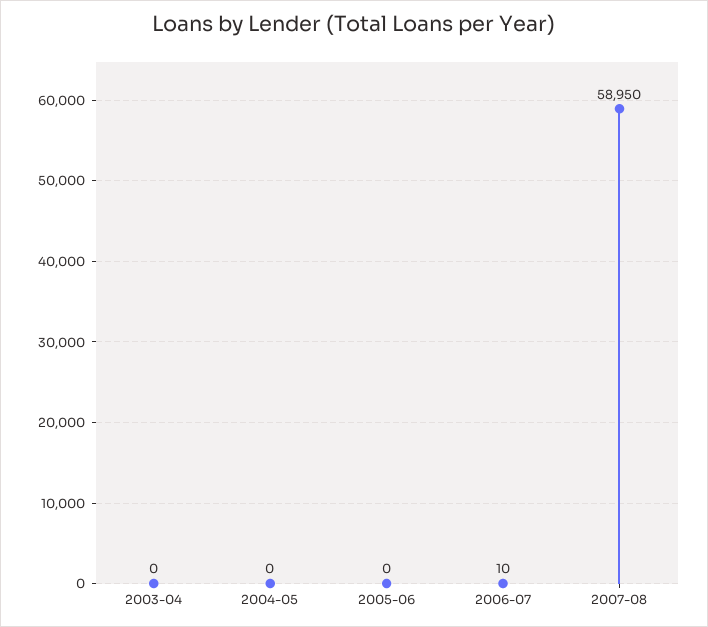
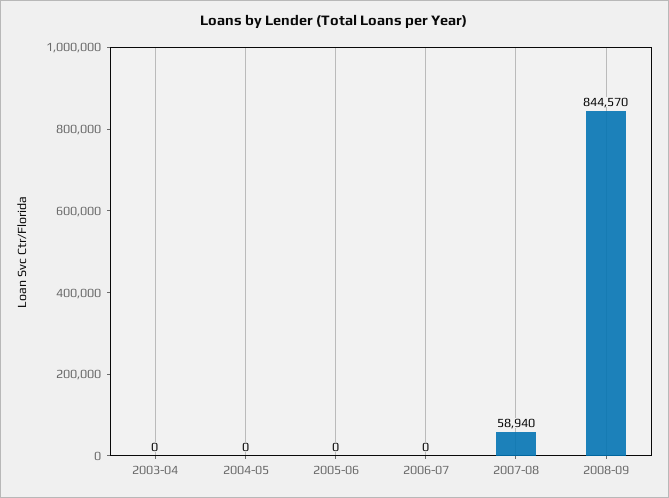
2006-07: 10 -> 0
2007-08: 58950 -> 58940
2008-09: none -> 844570

